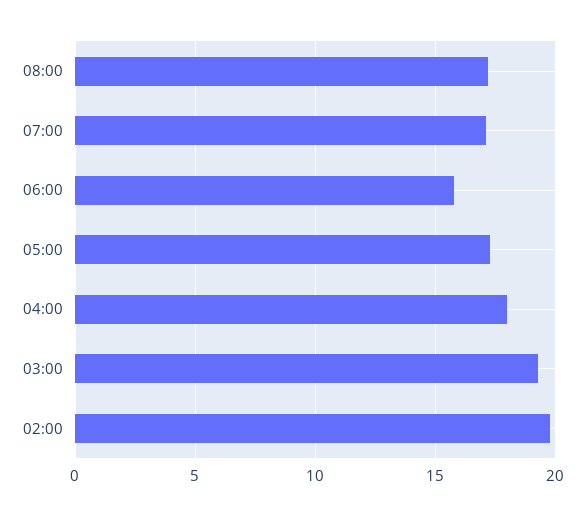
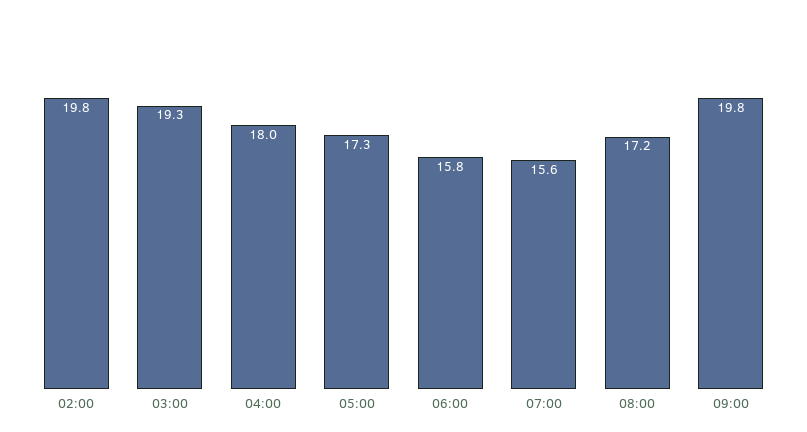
07:00: 17 -> 15.6
09:00: none -> 19.8

